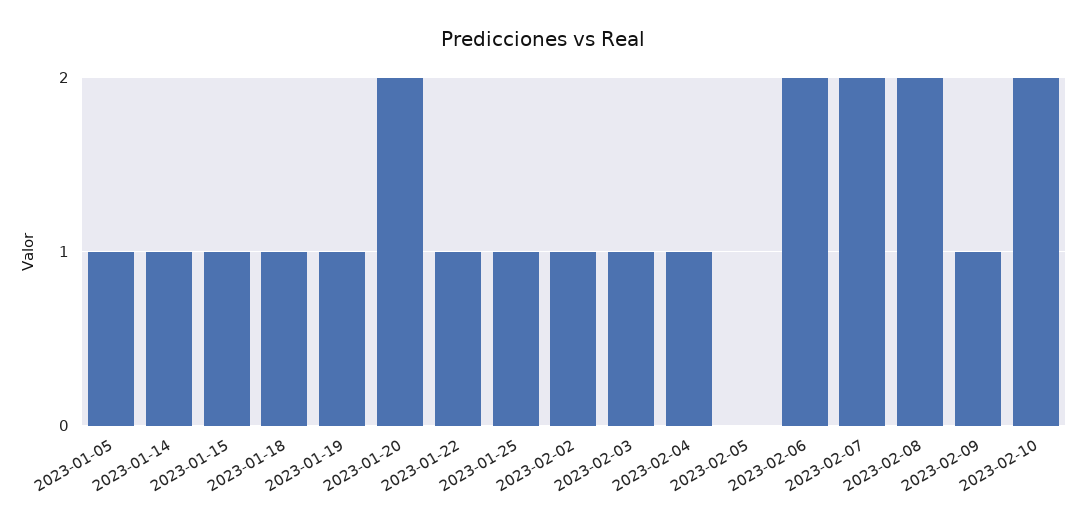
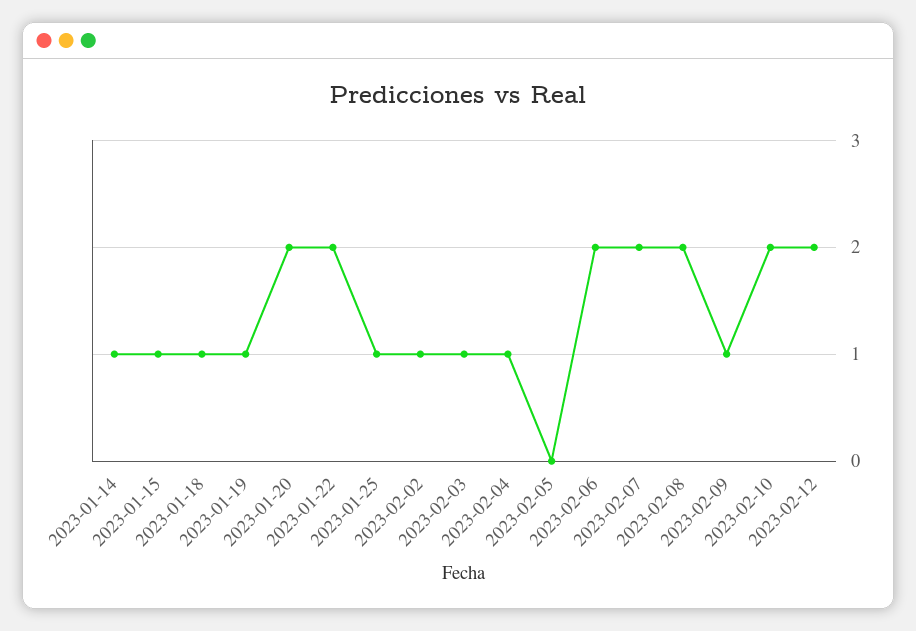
2023-01-05: 1 -> none
2023-01-22: 1 -> 2
2023-02-12: none -> 2

